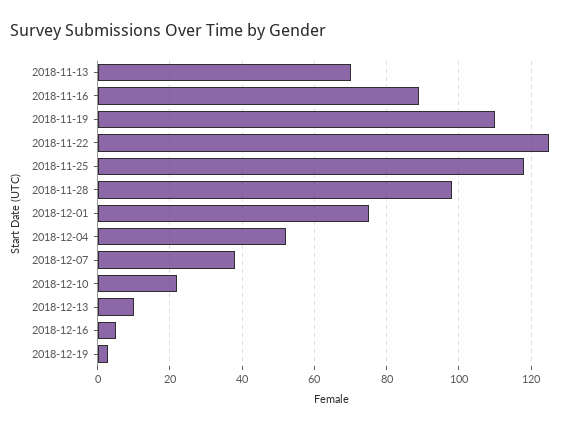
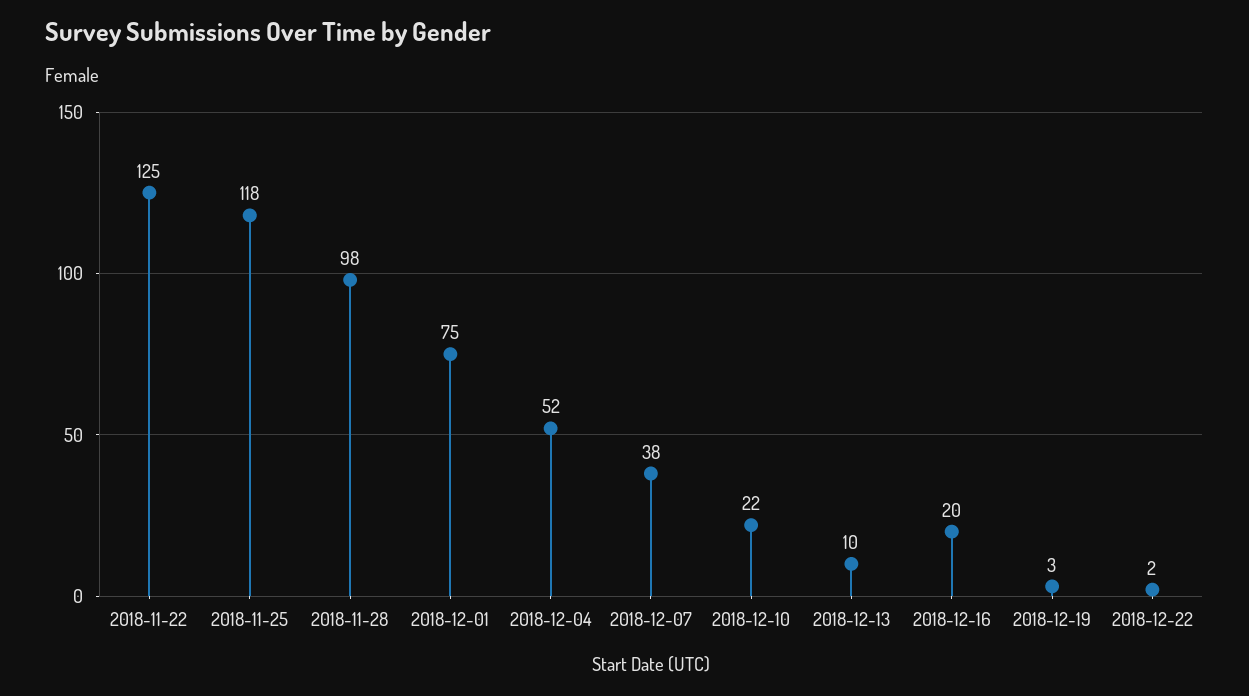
2018-11-13: 70 -> none
2018-11-16: 90 -> none
2018-11-19: 110 -> none
2018-12-16: 5 -> 20
2018-12-22: none -> 2

